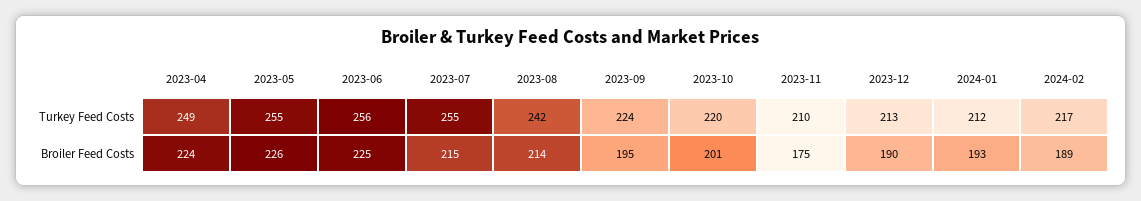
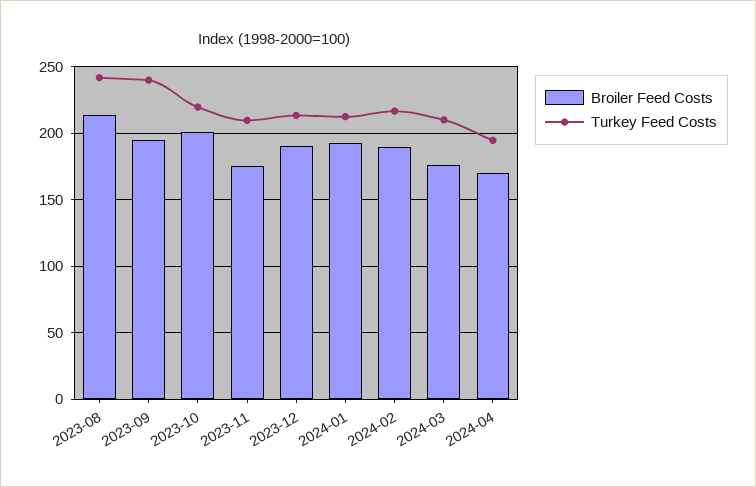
Turkey Feed Costs, 2023-04: 249 -> none
Turkey Feed Costs, 2023-05: 255 -> none
Turkey Feed Costs, 2023-06: 256 -> none
Turkey Feed Costs, 2023-07: 255 -> none
Turkey Feed Costs, 2023-09: 224 -> 240
Broiler Feed Costs, 2023-04: 224 -> none
Broiler Feed Costs, 2023-05: 226 -> none
Broiler Feed Costs, 2023-06: 225 -> none
Broiler Feed Costs, 2023-07: 215 -> none
Broiler Feed Costs, 2024-03: none -> 175
Turkey Feed Costs, 2024-03: none -> 210
Broiler Feed Costs, 2024-04: none -> 170
Turkey Feed Costs, 2024-04: none -> 195

